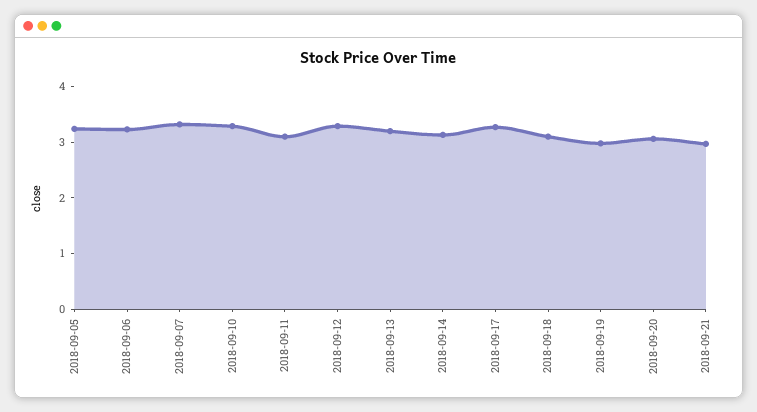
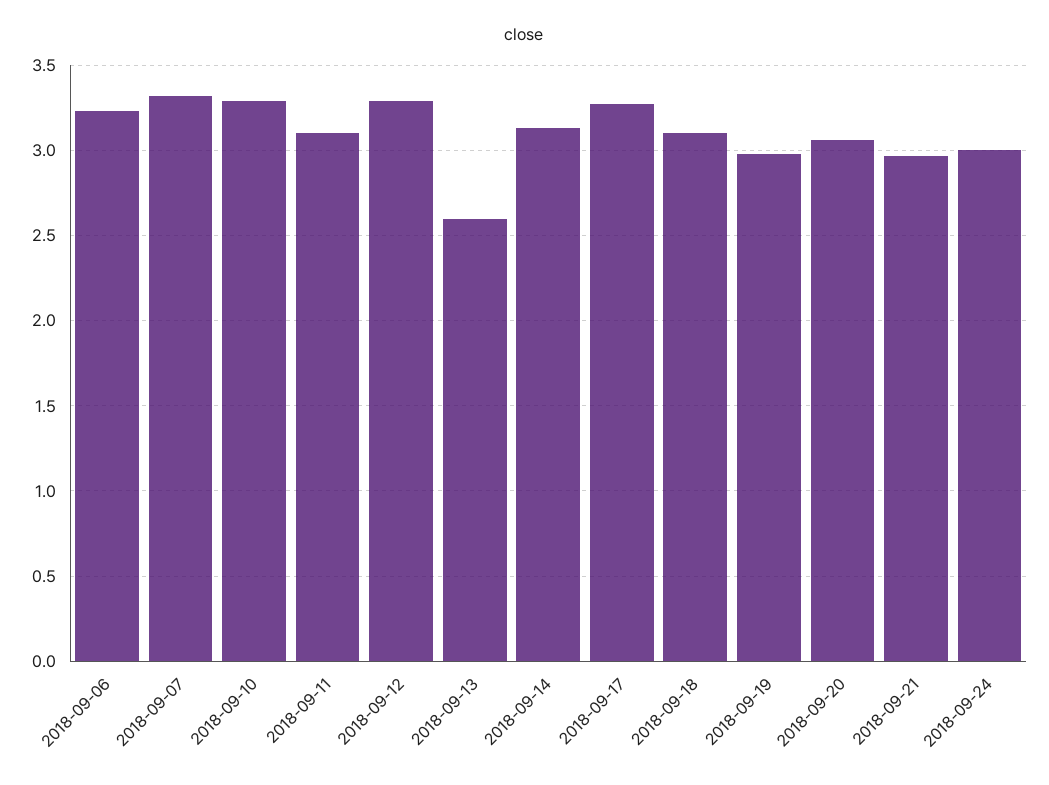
2018-09-05: 3.2 -> none
2018-09-13: 3.2 -> 2.6
2018-09-24: none -> 3

